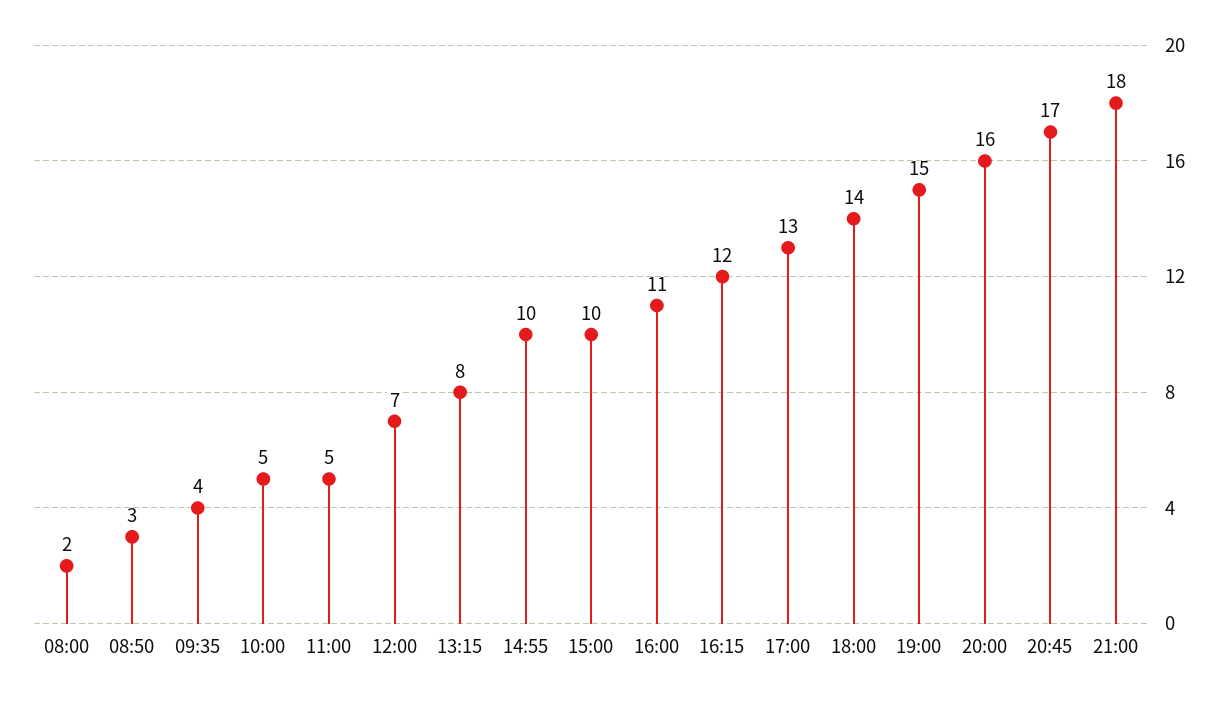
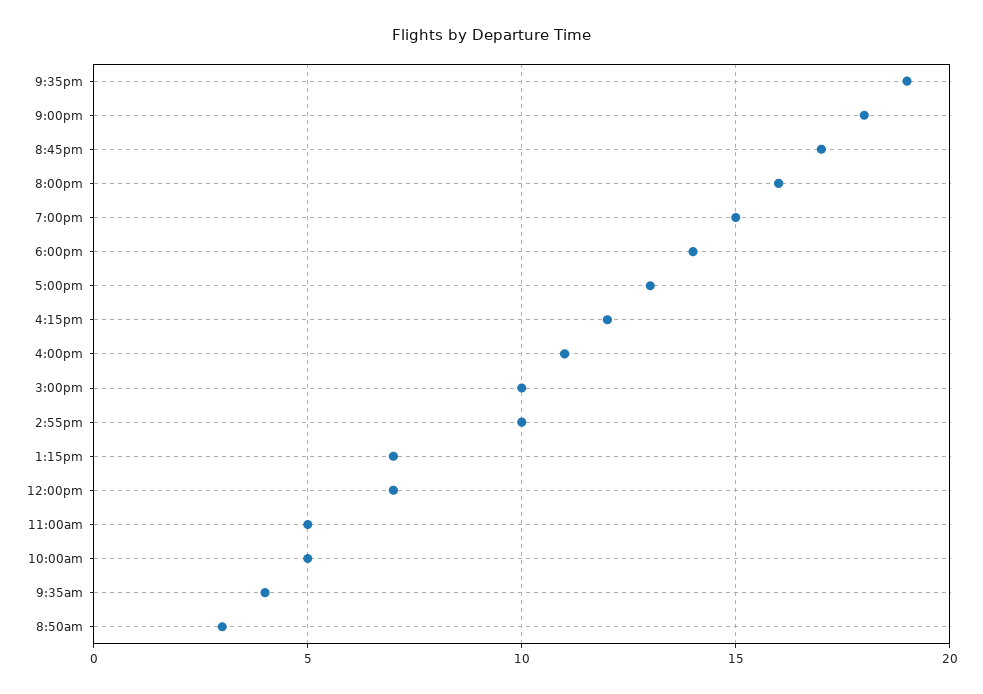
08:00: 2 -> none
13:15: 8 -> 7
9:35pm: none -> 19

